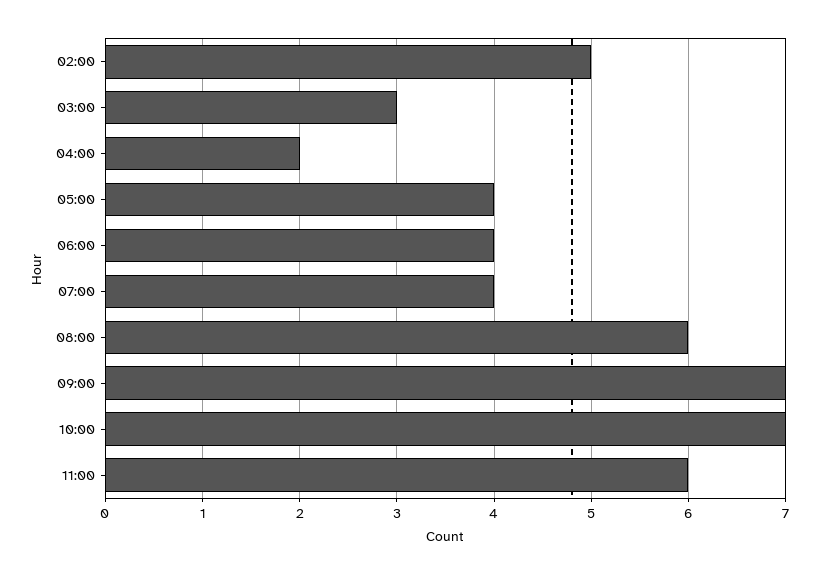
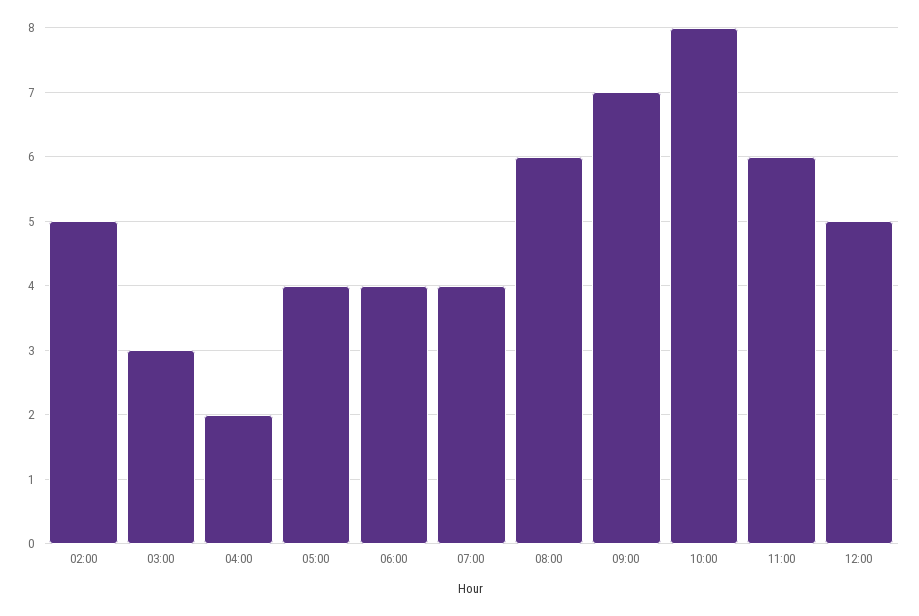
10:00: 7 -> 8
12:00: none -> 5

